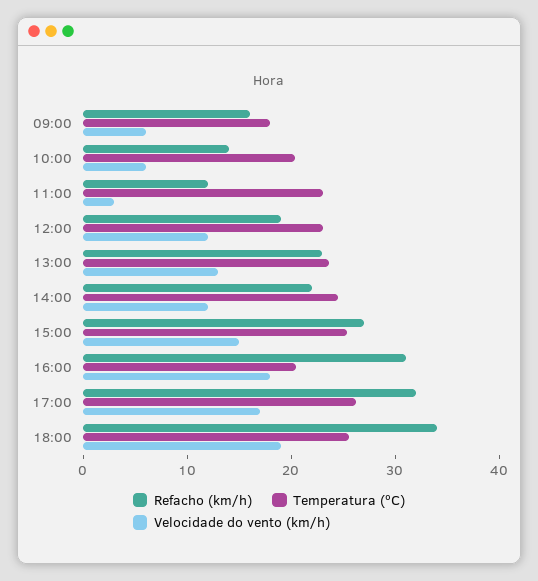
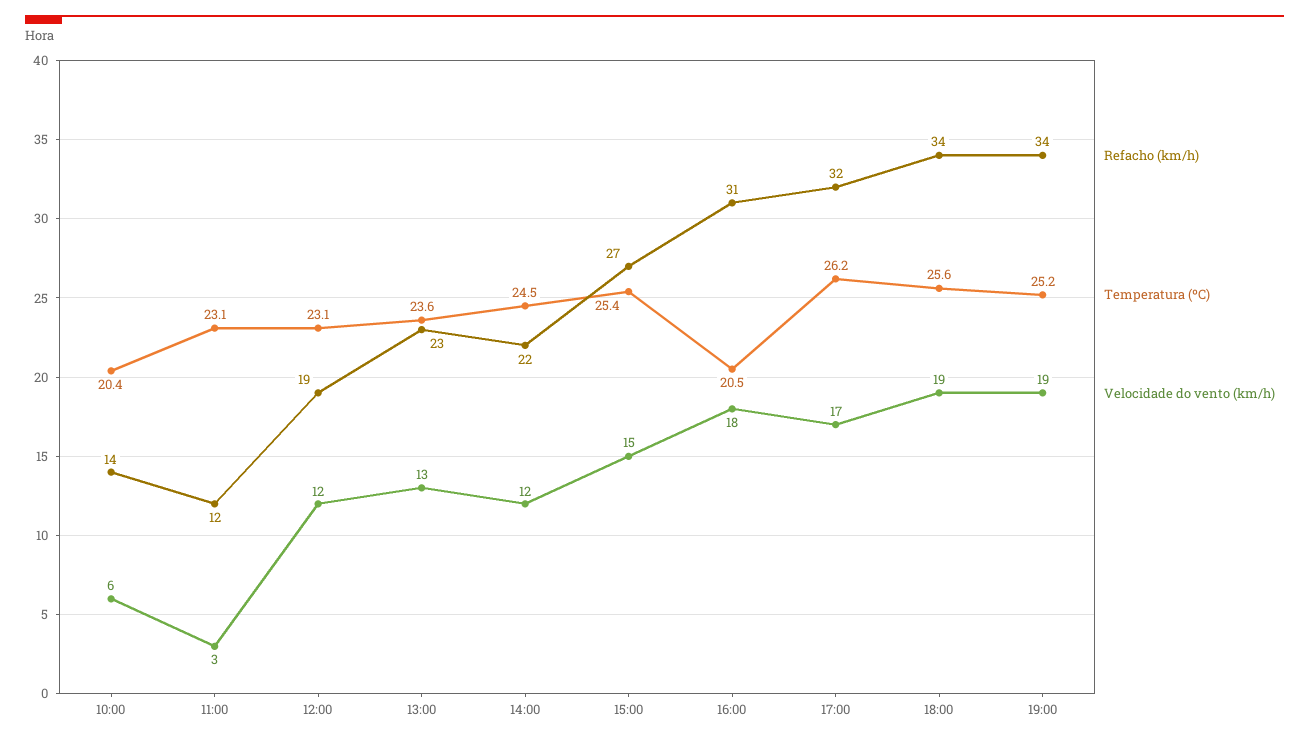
Refacho (km/h), 09:00: 16 -> none
Temperatura (ºC), 09:00: 18 -> none
Velocidade do vento (km/h), 09:00: 6 -> none
Refacho (km/h), 19:00: none -> 34
Temperatura (ºC), 19:00: none -> 25.2
Velocidade do vento (km/h), 19:00: none -> 19

